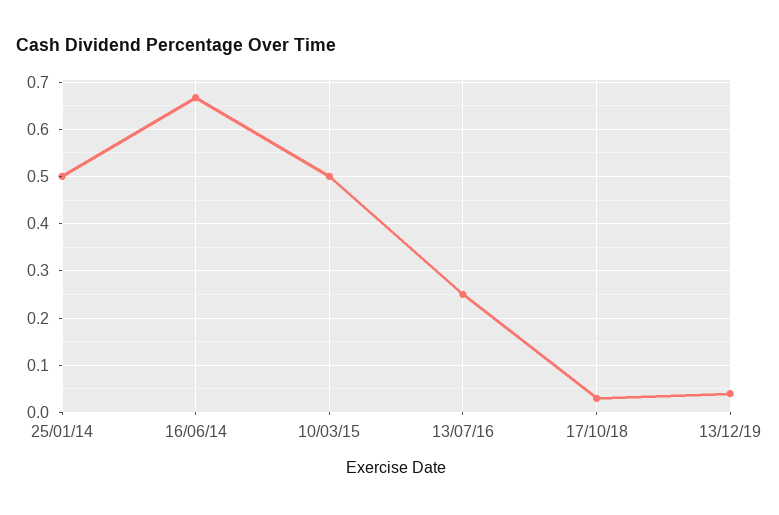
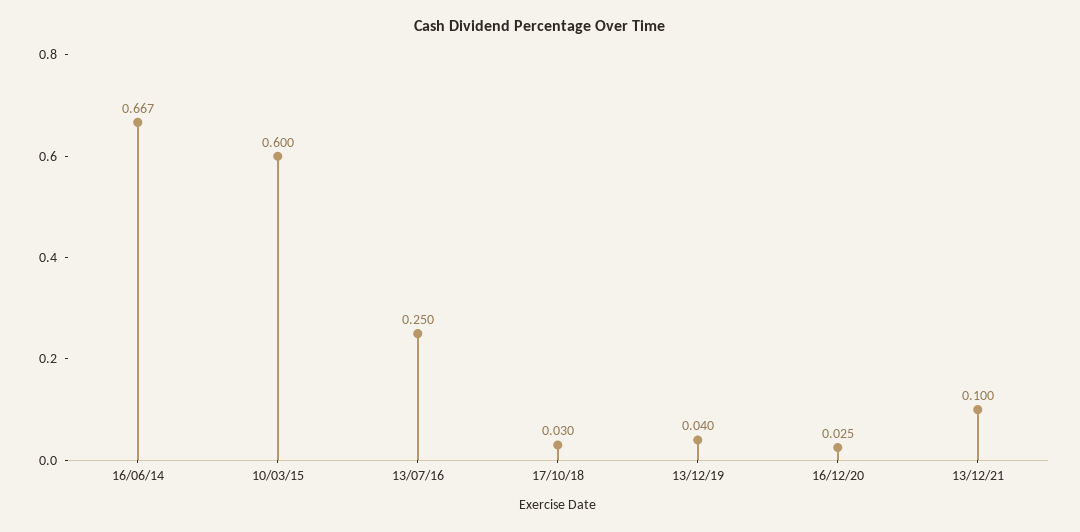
25/01/14: 0.5 -> none
10/03/15: 0.5 -> 0.6
16/12/20: none -> 0.025
13/12/21: none -> 0.1

